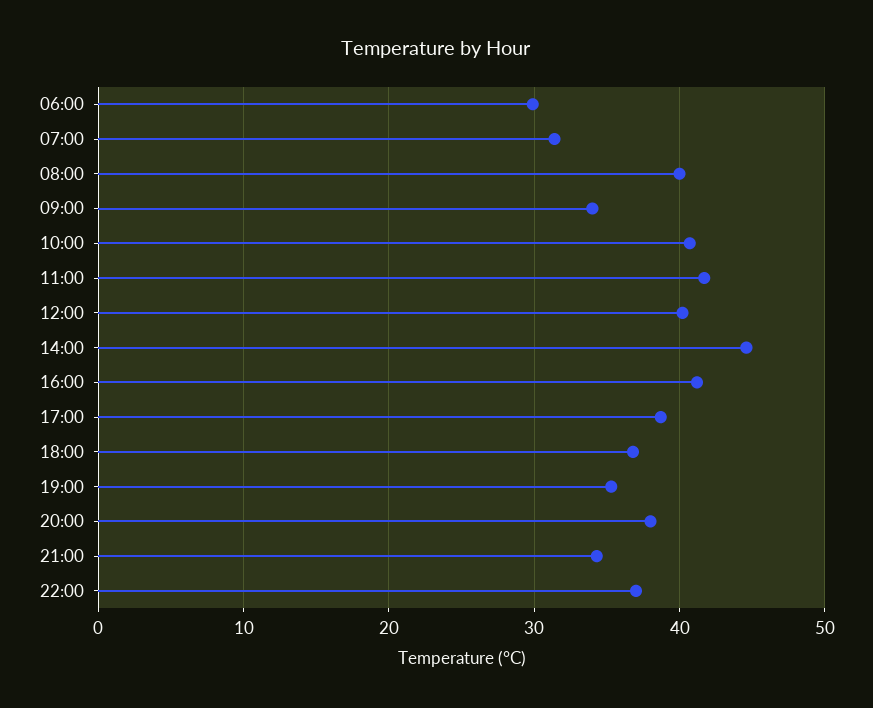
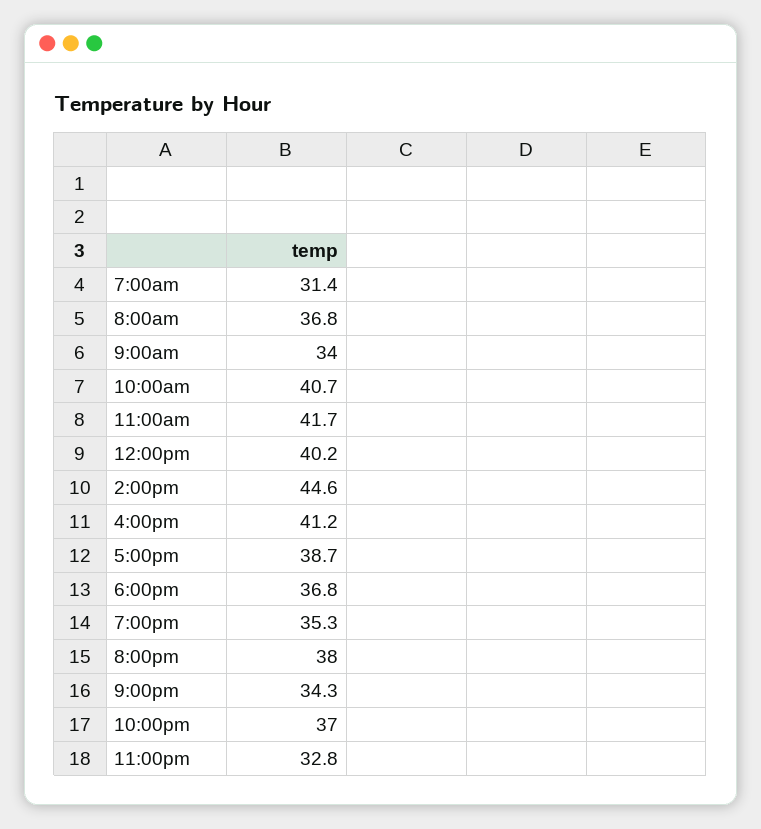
06:00: 30 -> none
08:00: 40 -> 36.8
11:00pm: none -> 32.8

